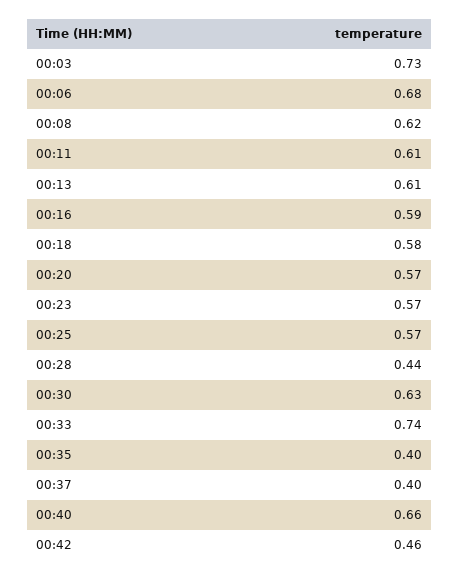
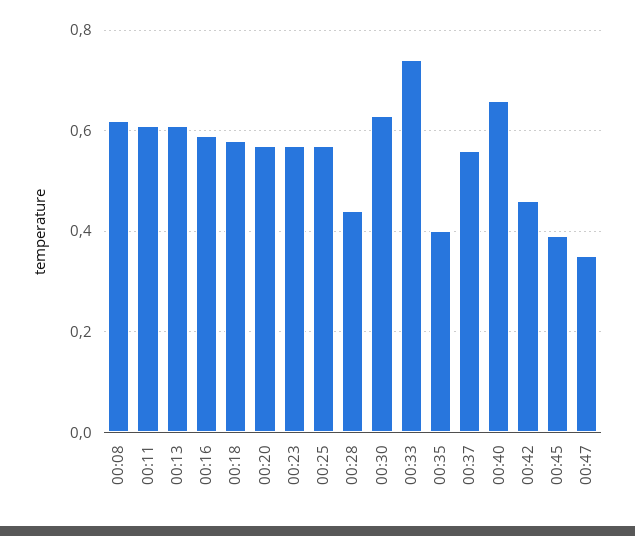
00:03: 0.73 -> none
00:06: 0.68 -> none
00:37: 0.4 -> 0.55
00:45: none -> 0.4
00:47: none -> 0.35

